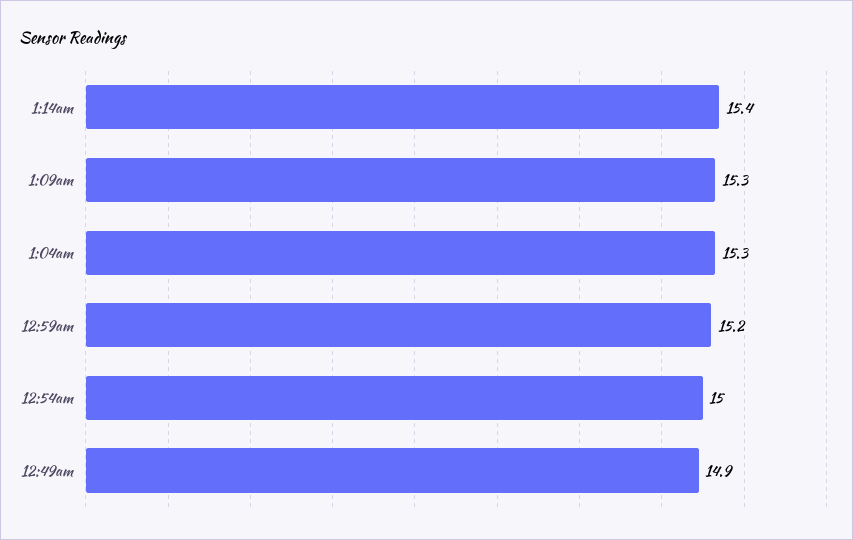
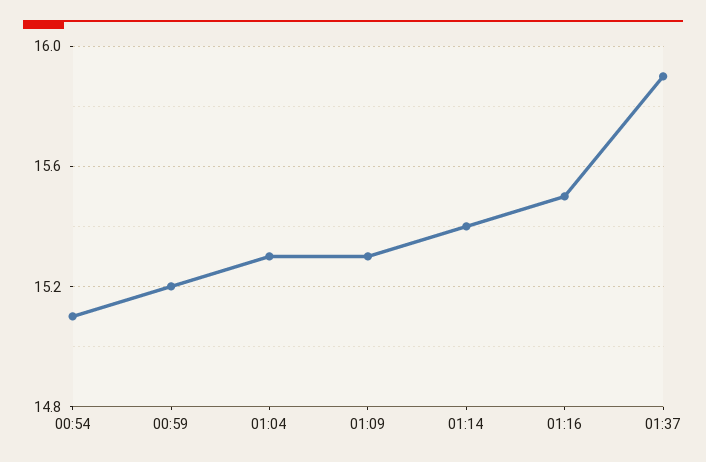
12:54am: 15 -> 15.1
12:49am: 14.9 -> none
01:16: none -> 15.5
01:37: none -> 15.9

